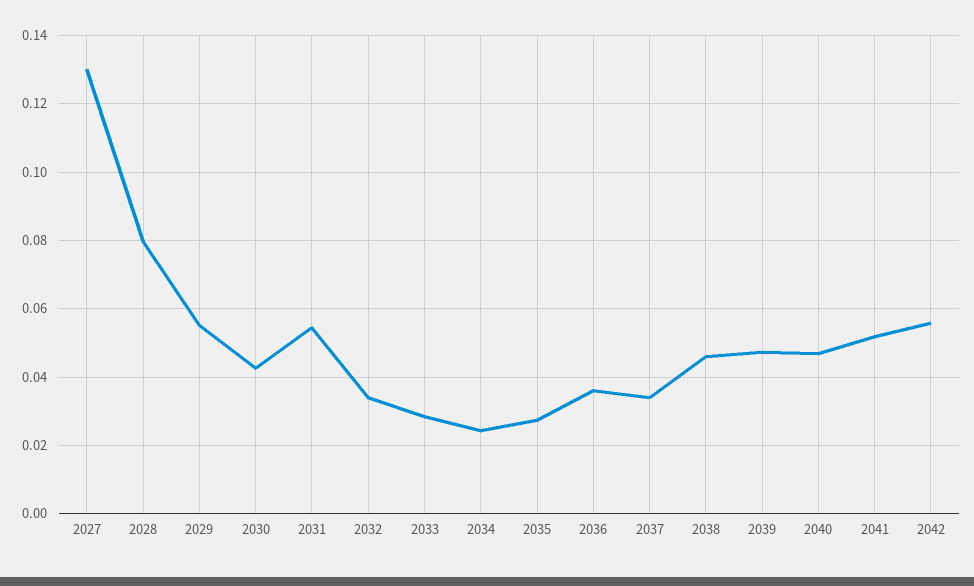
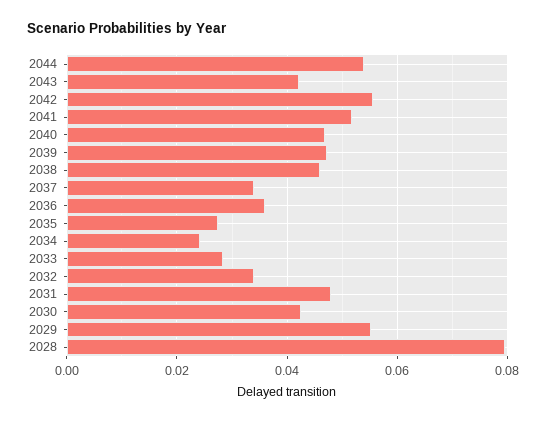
2027: 0.13 -> none
2031: 0.054 -> 0.048
2044: none -> 0.054
2043: none -> 0.042

